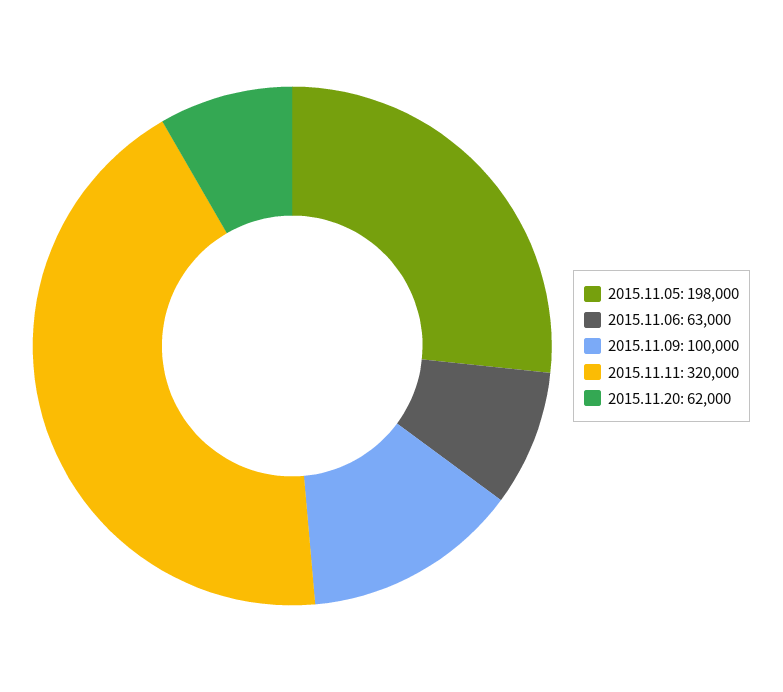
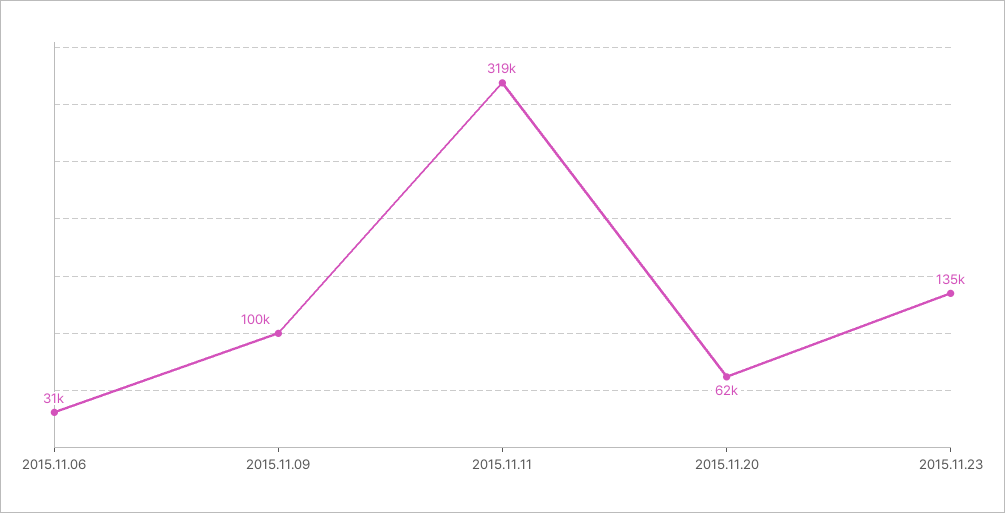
2015.11.05: 198000 -> none
2015.11.06: 63000 -> 31000
2015.11.11: 320000 -> 319000
2015.11.23: none -> 135000

